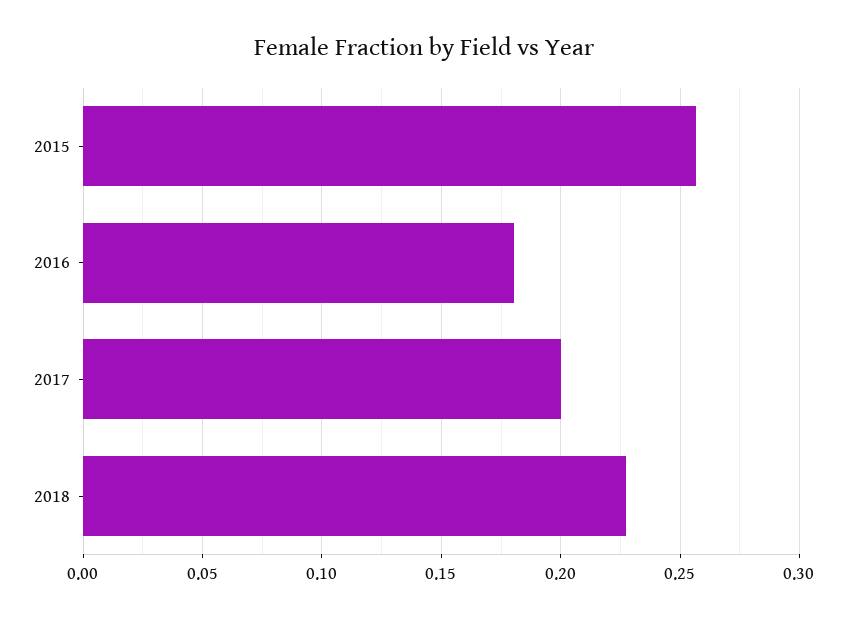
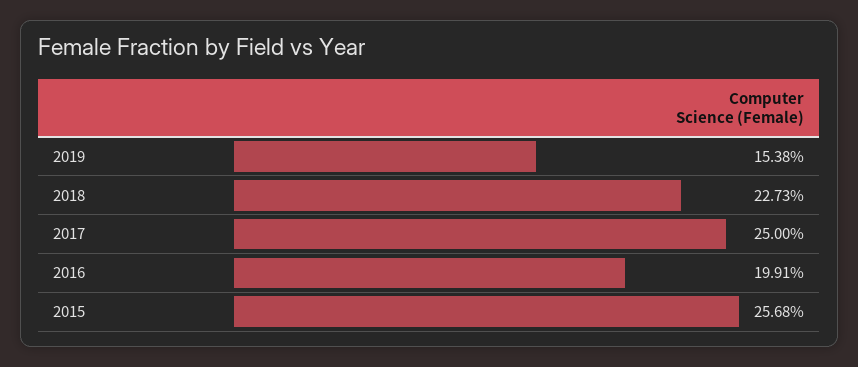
2016: 0.18 -> 0.1991
2017: 0.2 -> 0.25
2019: none -> 0.1538

